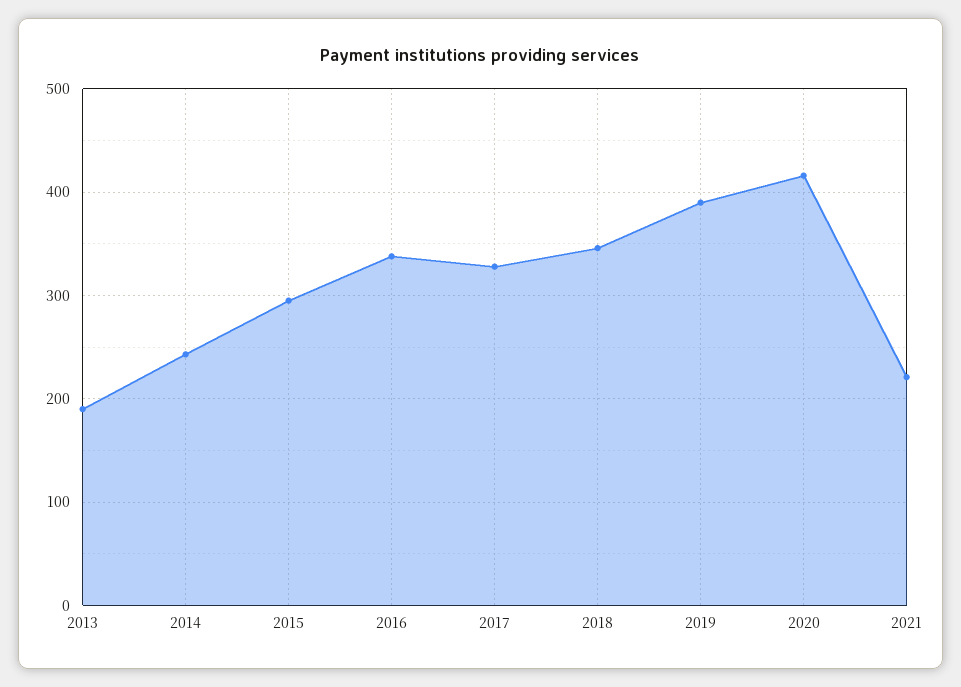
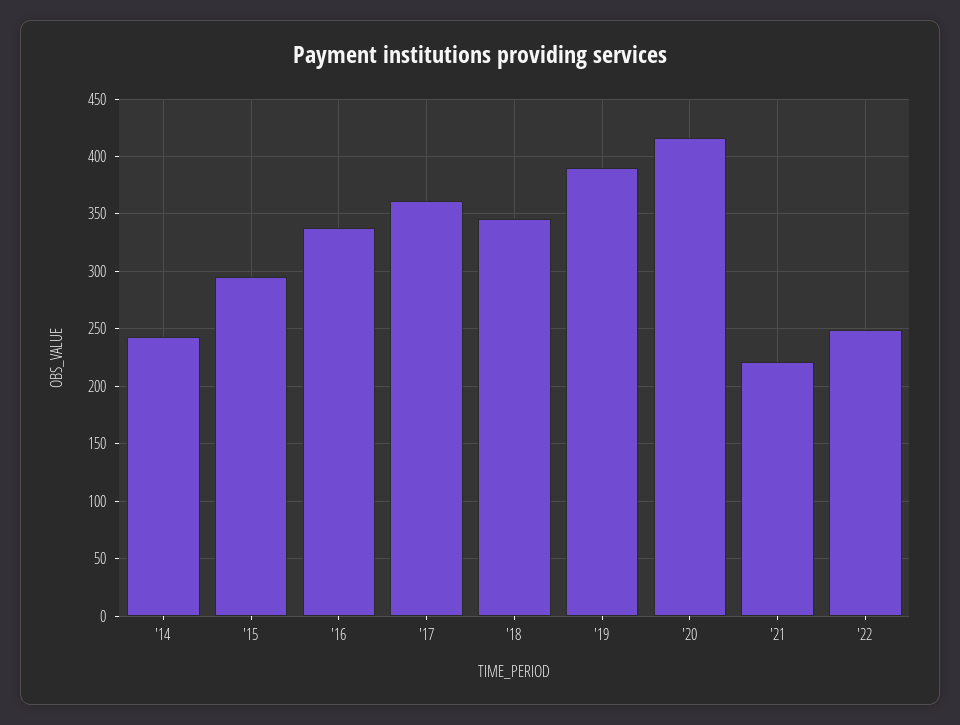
2013: 190 -> none
2017: 330 -> 360
'22: none -> 250

